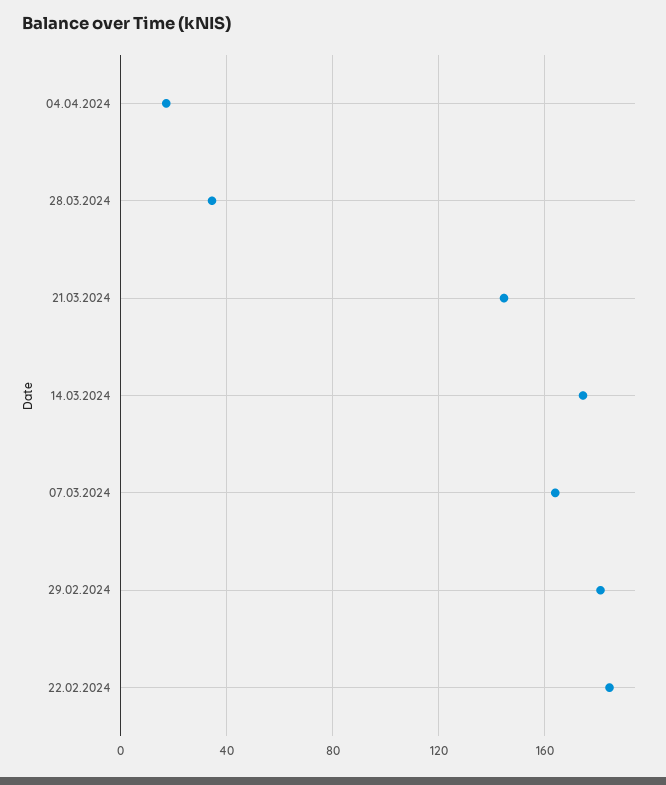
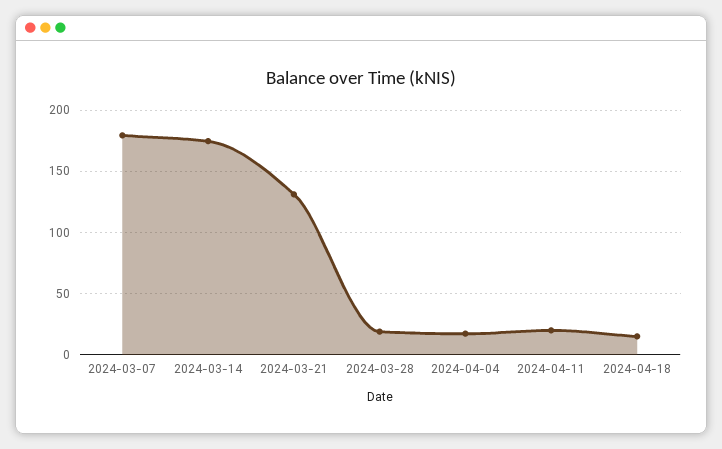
28.03.2024: 35 -> 20
21.03.2024: 145 -> 130
07.03.2024: 165 -> 180
29.02.2024: 180 -> none
22.02.2024: 185 -> none
2024-04-11: none -> 20
2024-04-18: none -> 15

